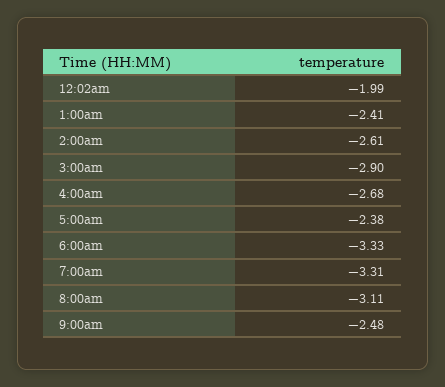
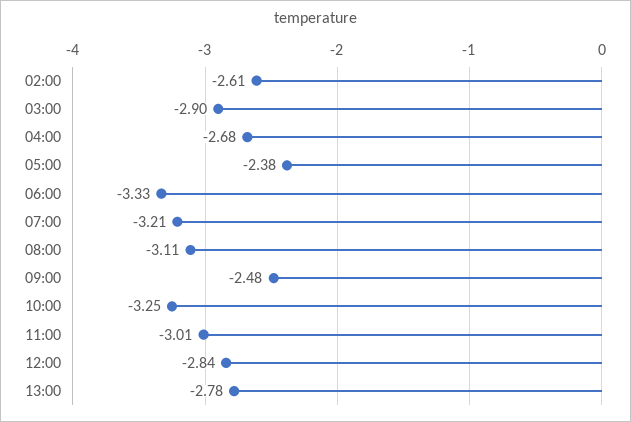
12:02am: -1.99 -> none
1:00am: -2.41 -> none
7:00am: -3.31 -> -3.21
10:00: none -> -3.25
11:00: none -> -3.01
12:00: none -> -2.84
13:00: none -> -2.78

